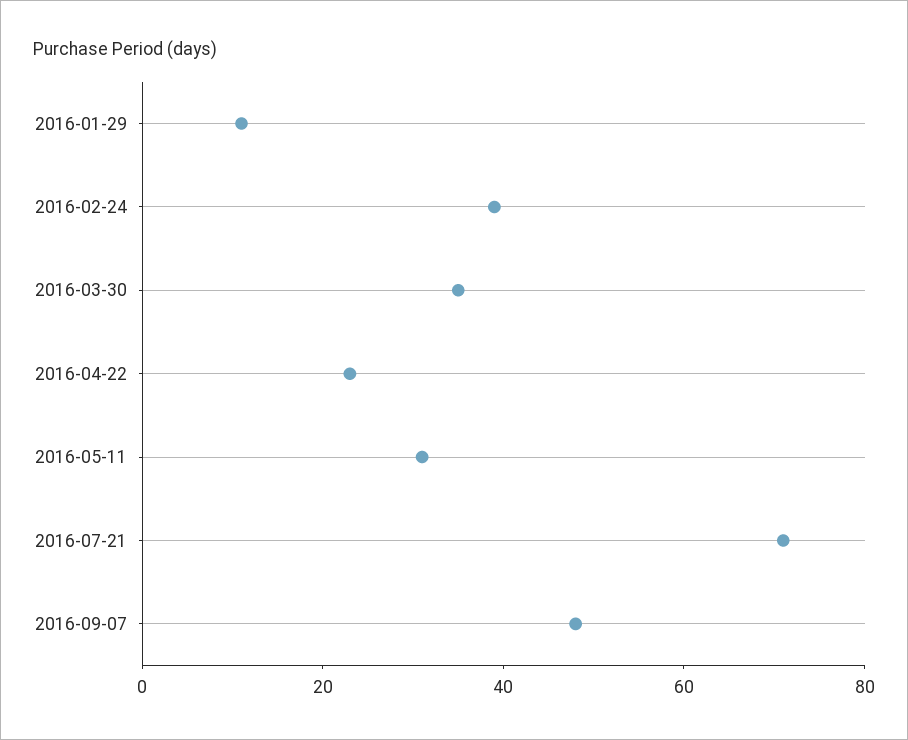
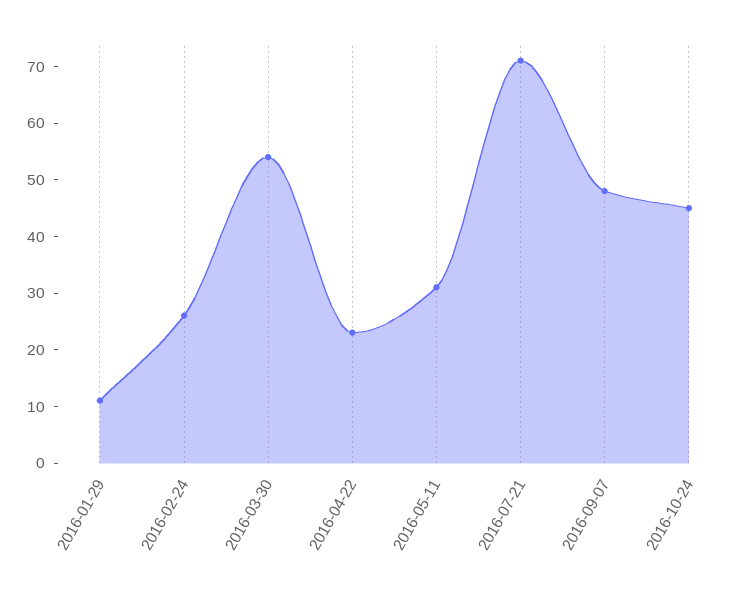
2016-02-24: 40 -> 25
2016-03-30: 35 -> 55
2016-10-24: none -> 45

